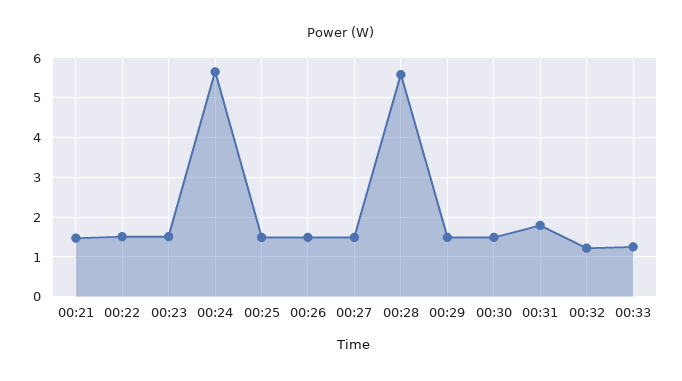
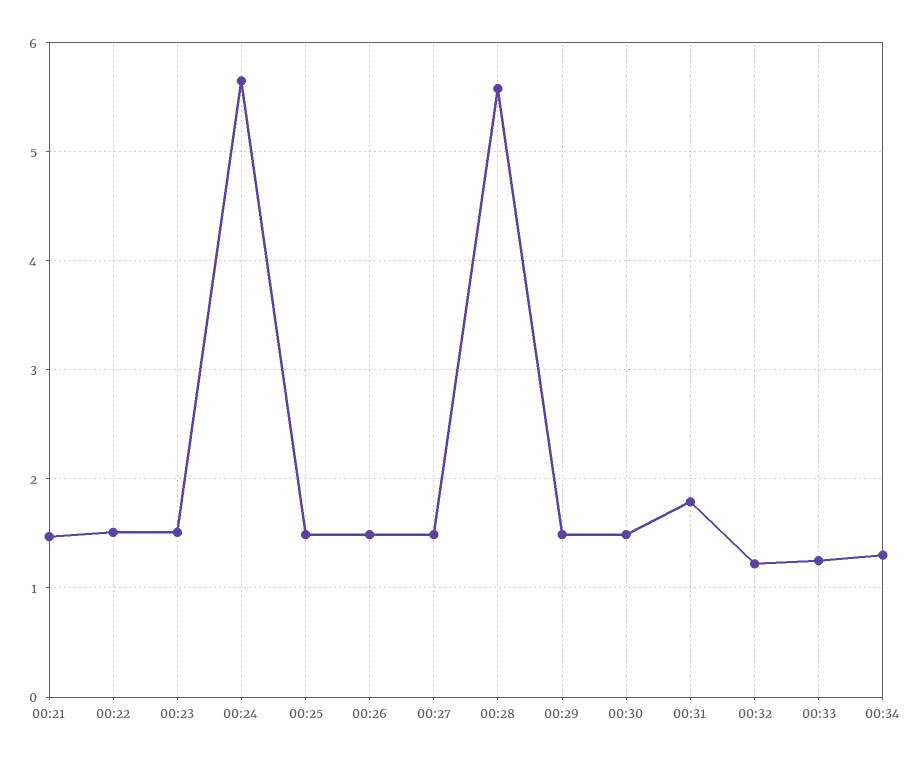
00:34: none -> 1.3

